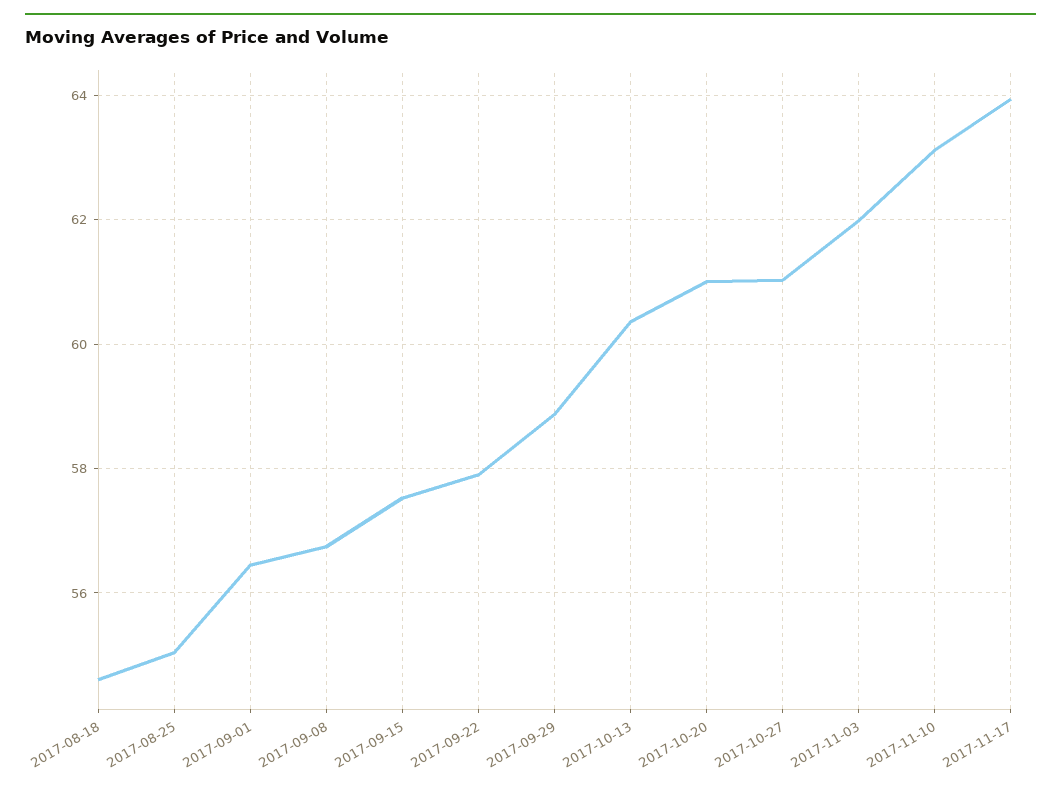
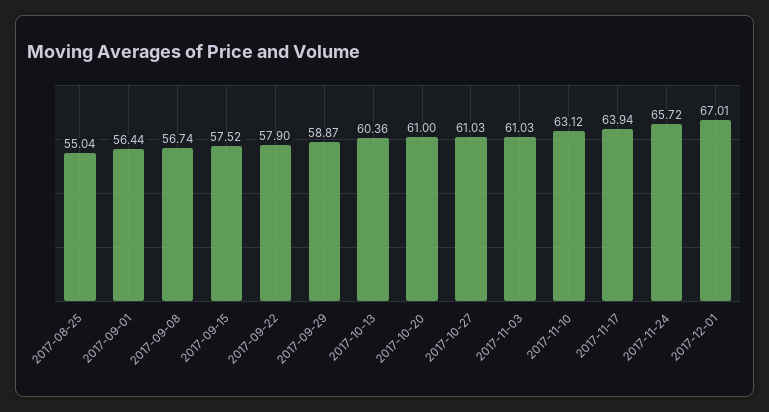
2017-08-18: 54.6 -> none
2017-11-03: 62 -> 61.03
2017-11-24: none -> 65.72
2017-12-01: none -> 67.01

